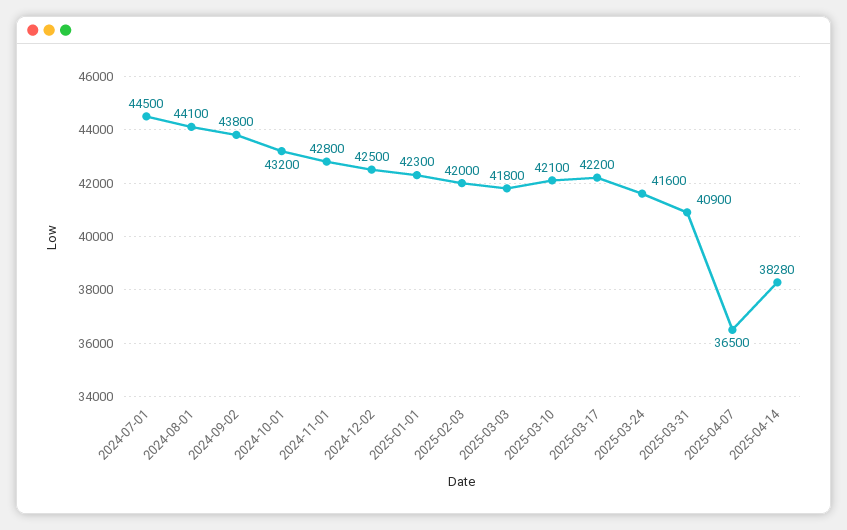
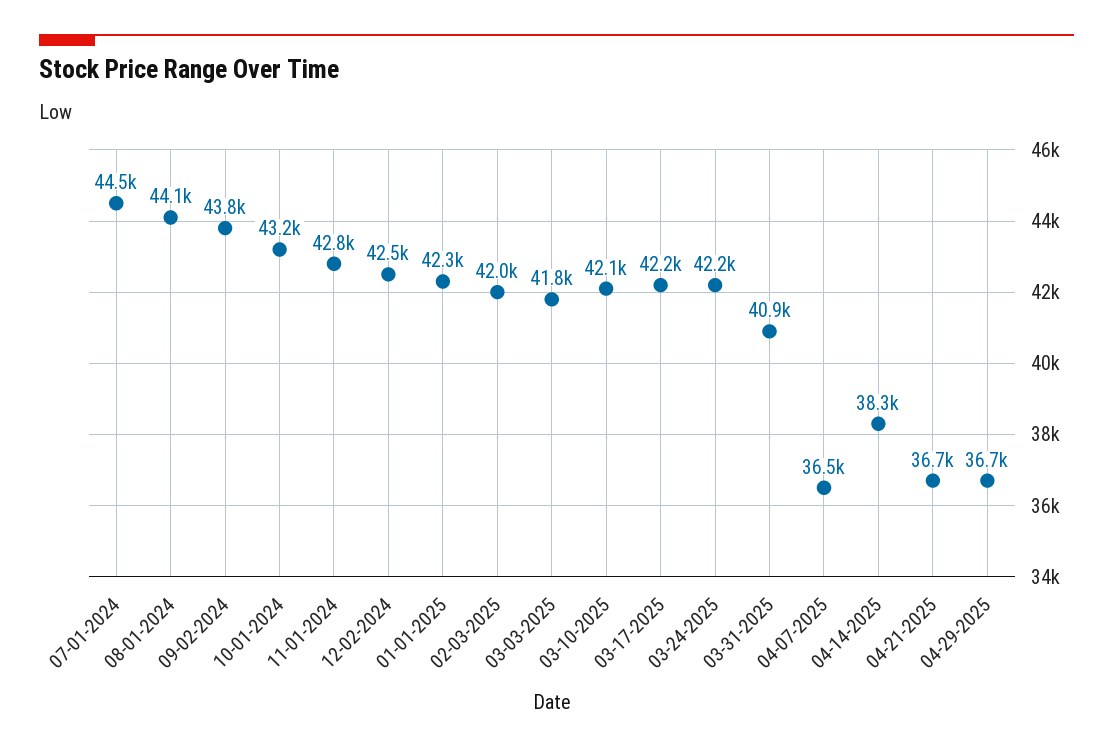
2025-03-24: 41600 -> 42200
04-21-2025: none -> 36700
04-29-2025: none -> 36700

